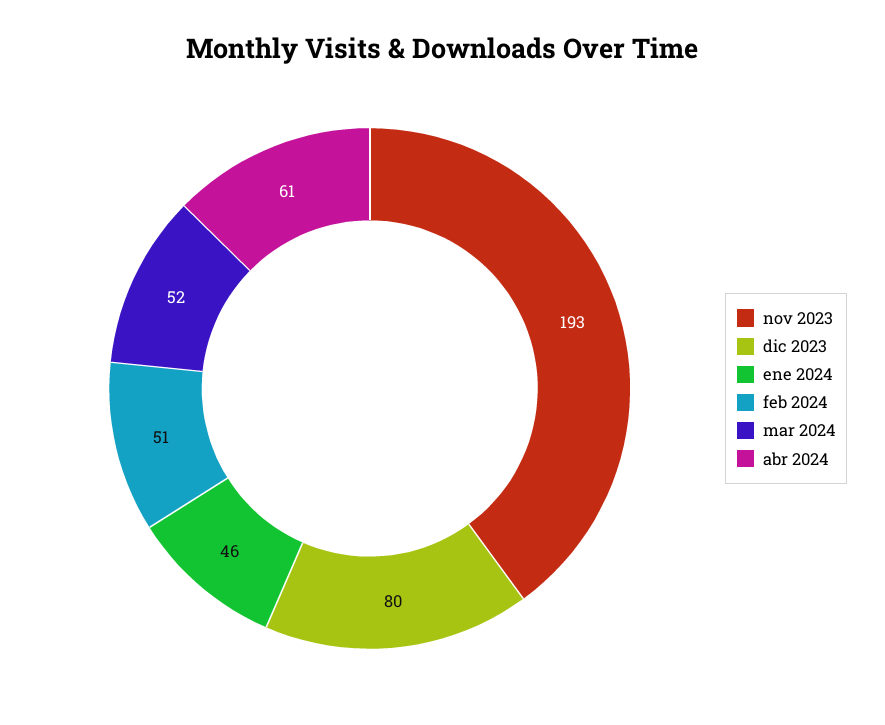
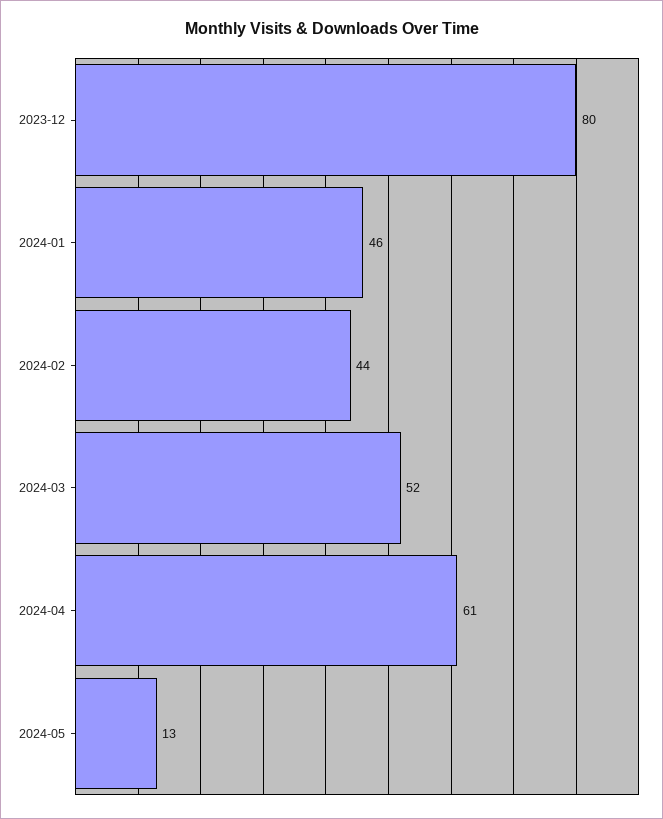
nov 2023: 193 -> none
feb 2024: 51 -> 44
2024-05: none -> 13

